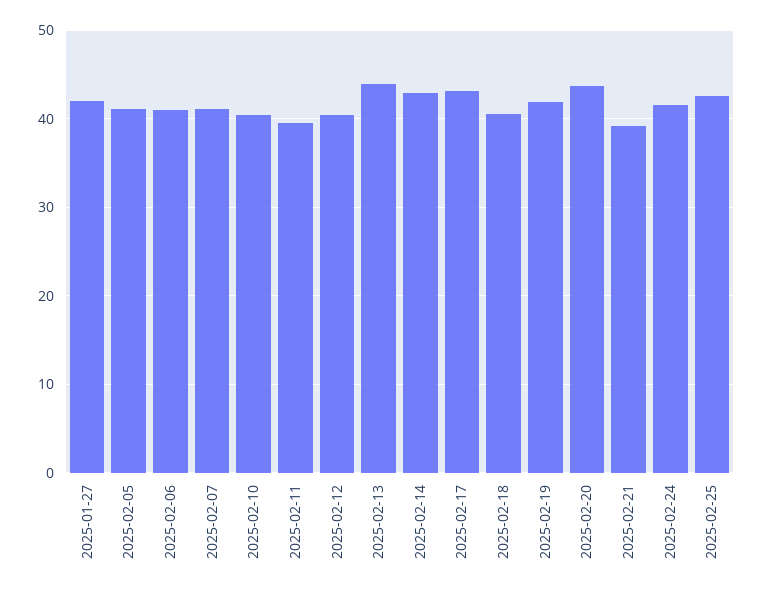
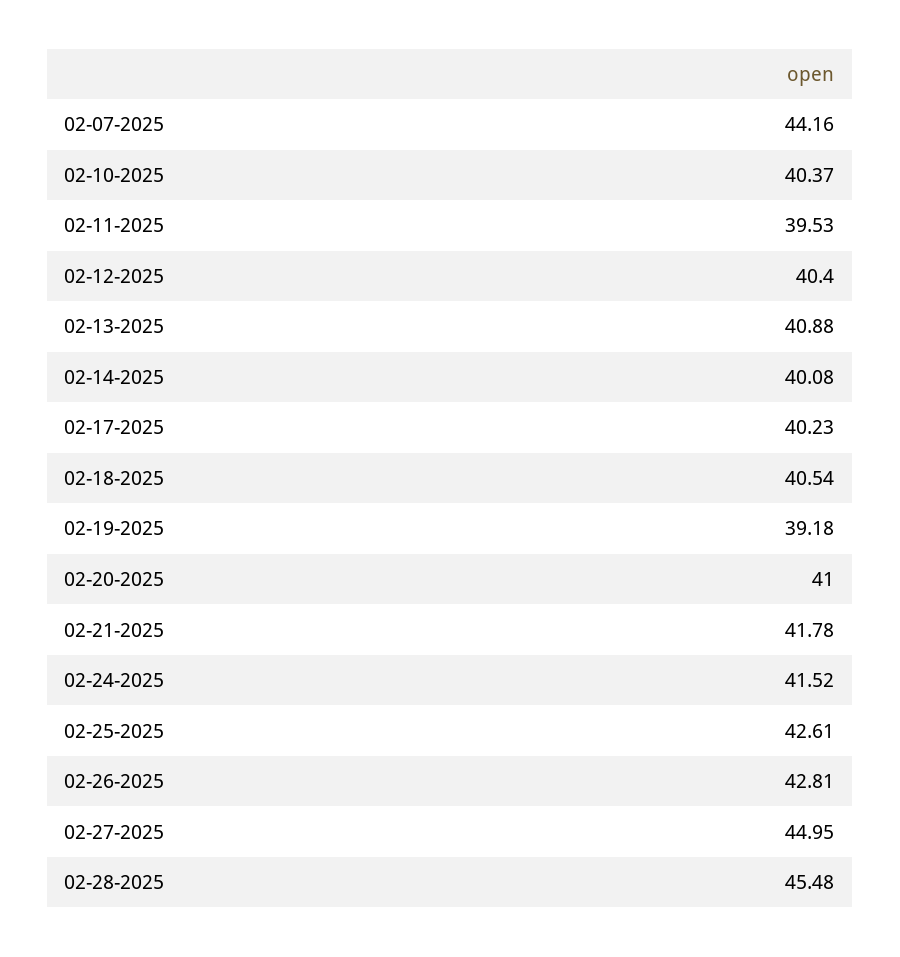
2025-01-27: 42 -> none
2025-02-05: 41 -> none
2025-02-06: 41 -> none
2025-02-07: 41 -> 44.16
2025-02-13: 44 -> 40.88
2025-02-14: 43 -> 40.08
2025-02-17: 43 -> 40.23
2025-02-19: 42 -> 39.18
2025-02-20: 44 -> 41
2025-02-21: 39 -> 41.78
02-26-2025: none -> 42.81
02-27-2025: none -> 44.95
02-28-2025: none -> 45.48

